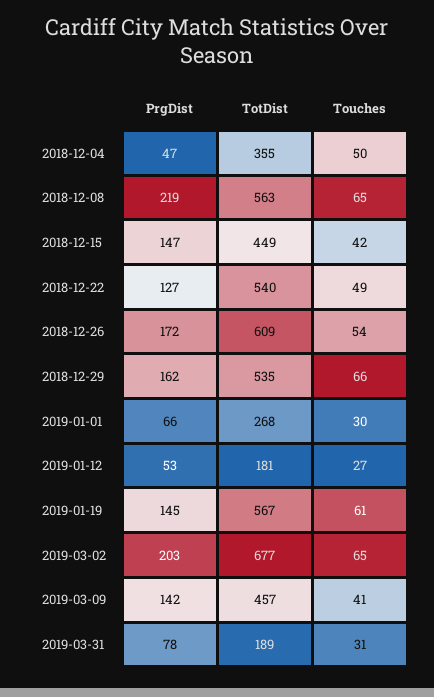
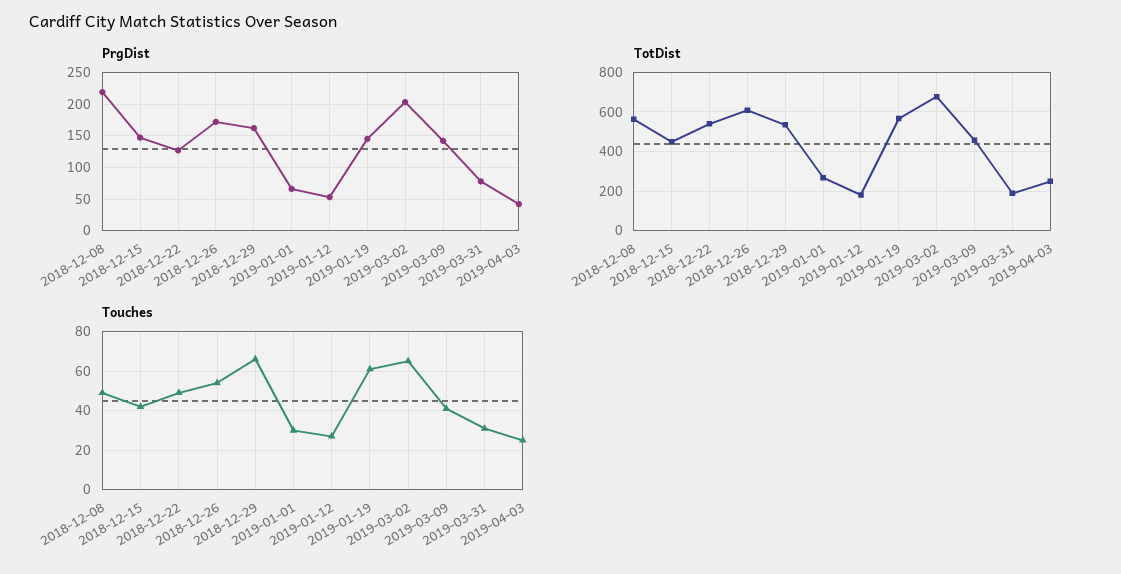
PrgDist, 2018-12-04: 47 -> none
TotDist, 2018-12-04: 355 -> none
Touches, 2018-12-04: 50 -> none
Touches, 2018-12-08: 65 -> 50
PrgDist, 2019-04-03: none -> 40
TotDist, 2019-04-03: none -> 250
Touches, 2019-04-03: none -> 25

